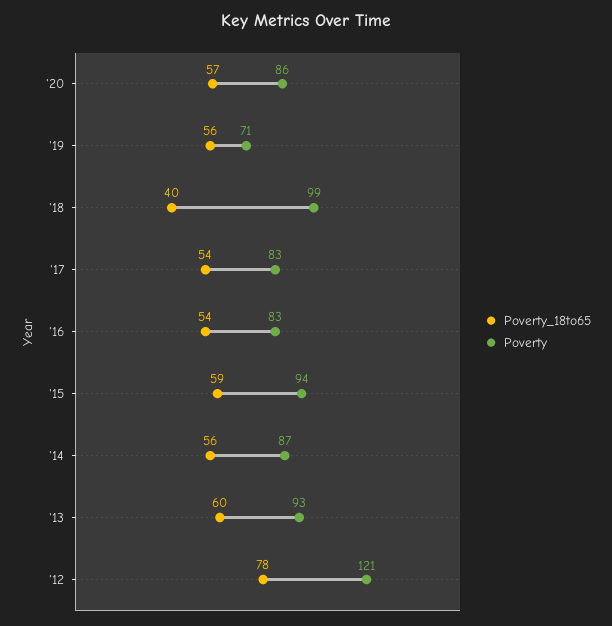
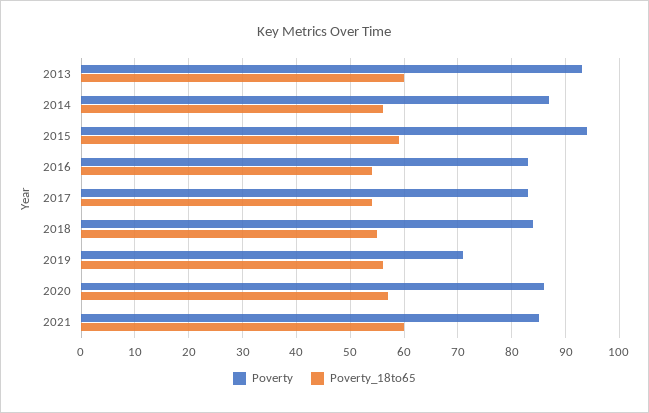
Poverty_18to65, '18: 40 -> 55
Poverty, '18: 99 -> 85
Poverty_18to65, '12: 78 -> none
Poverty, '12: 121 -> none
Poverty, 2021: none -> 85
Poverty_18to65, 2021: none -> 60

